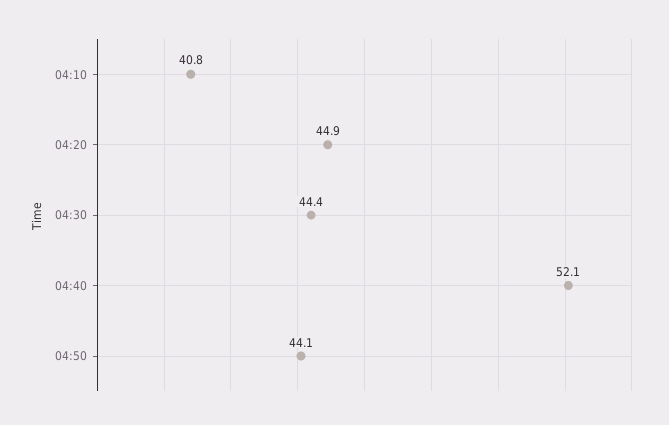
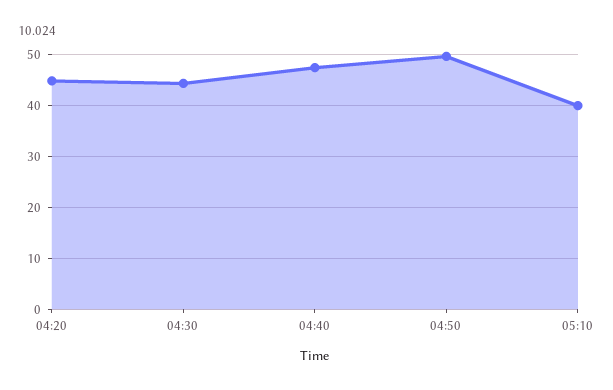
04:10: 40.8 -> none
04:40: 52.1 -> 48
04:50: 44.1 -> 50
05:10: none -> 40

